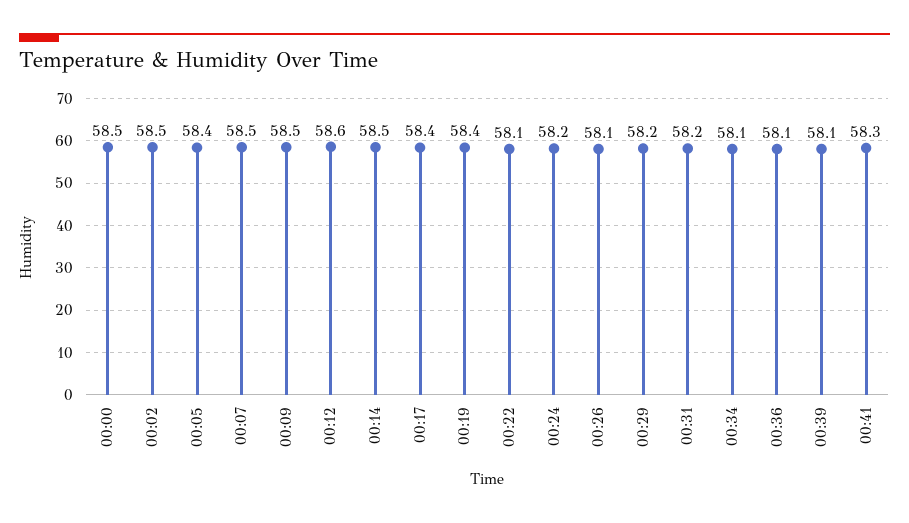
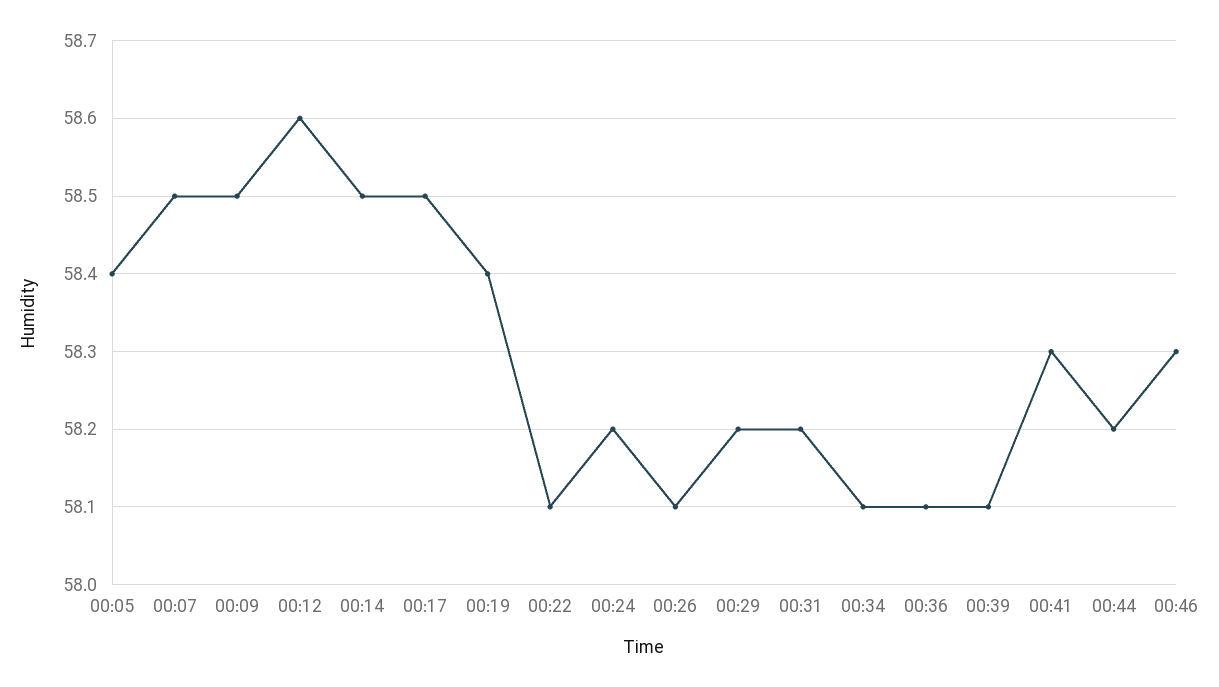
00:00: 58.5 -> none
00:02: 58.5 -> none
00:17: 58.4 -> 58.5
00:44: none -> 58.2
00:46: none -> 58.3

